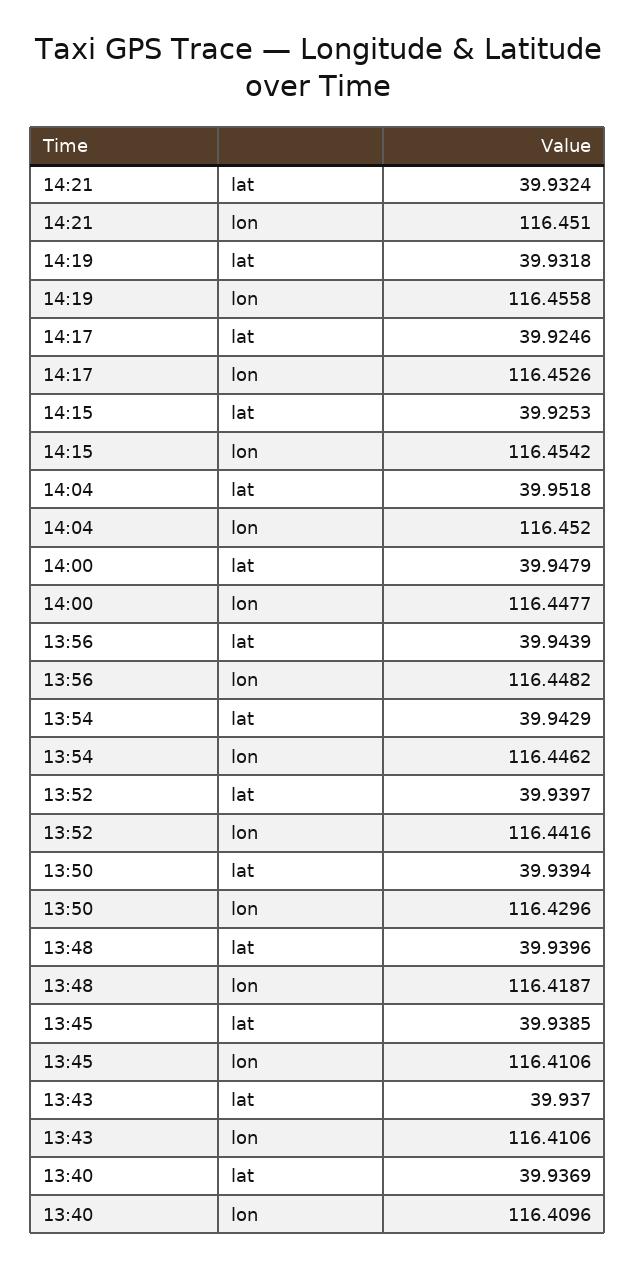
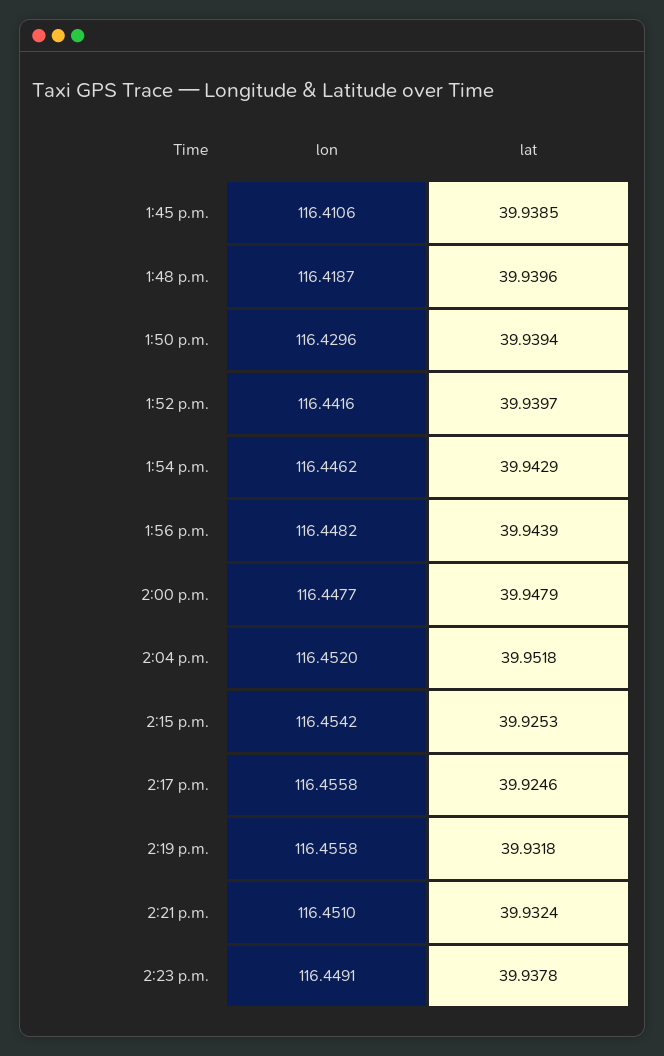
14:17, lon: 116.4526 -> 116.4558
13:43, lat: 39.937 -> none
13:43, lon: 116.4106 -> none
13:40, lat: 39.9369 -> none
13:40, lon: 116.4096 -> none
2:23 p.m., lon: none -> 116.4491
2:23 p.m., lat: none -> 39.9378

